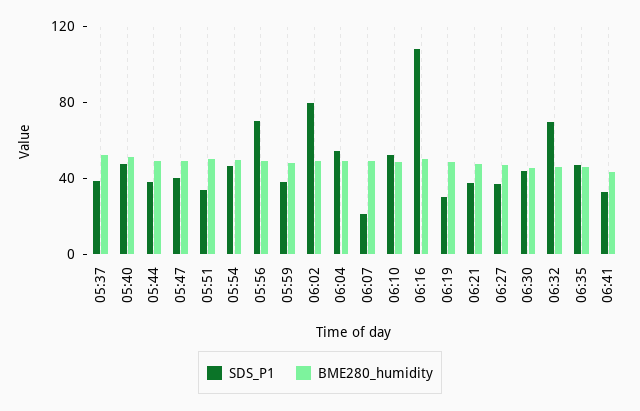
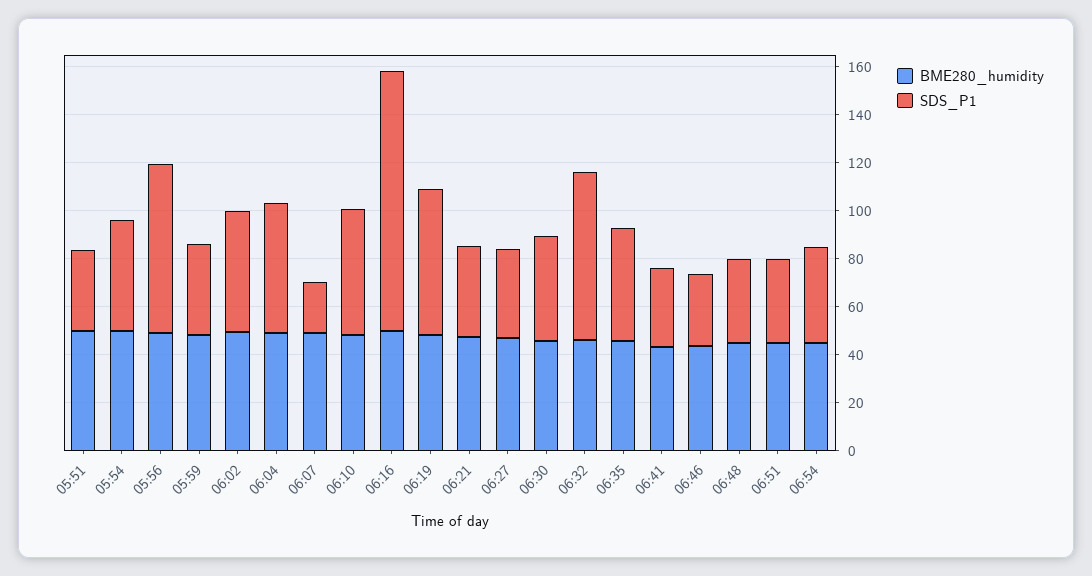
SDS_P1, 05:37: 40 -> none
BME280_humidity, 05:37: 50 -> none
SDS_P1, 05:40: 50 -> none
BME280_humidity, 05:40: 50 -> none
SDS_P1, 05:44: 40 -> none
BME280_humidity, 05:44: 50 -> none
SDS_P1, 05:47: 40 -> none
BME280_humidity, 05:47: 50 -> none
SDS_P1, 06:02: 80 -> 50
SDS_P1, 06:19: 30 -> 60
BME280_humidity, 06:46: none -> 45
SDS_P1, 06:46: none -> 30
BME280_humidity, 06:48: none -> 45
SDS_P1, 06:48: none -> 35
BME280_humidity, 06:51: none -> 45
SDS_P1, 06:51: none -> 35
BME280_humidity, 06:54: none -> 45
SDS_P1, 06:54: none -> 40

